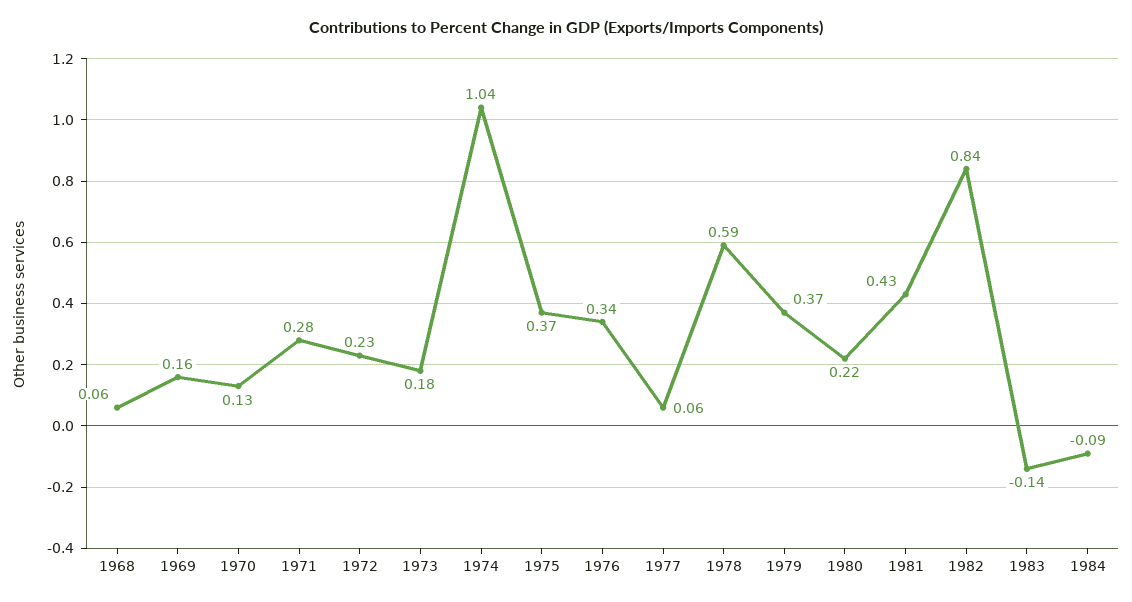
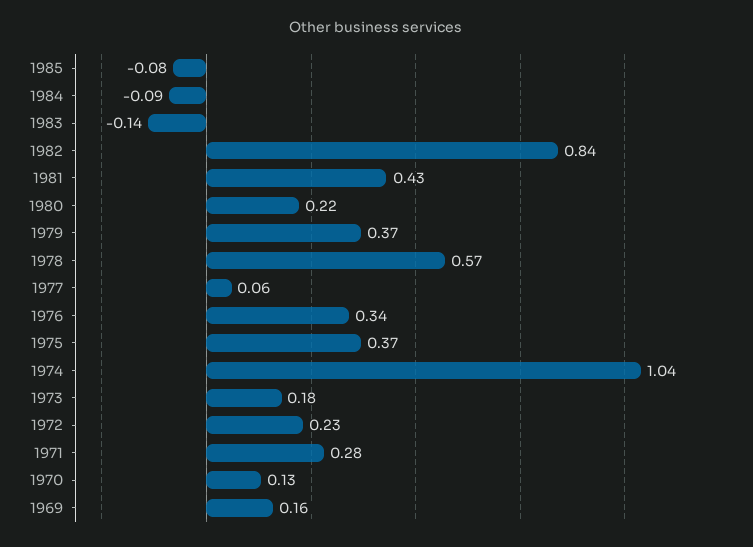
1968: 0.06 -> none
1978: 0.59 -> 0.57
1985: none -> -0.08

